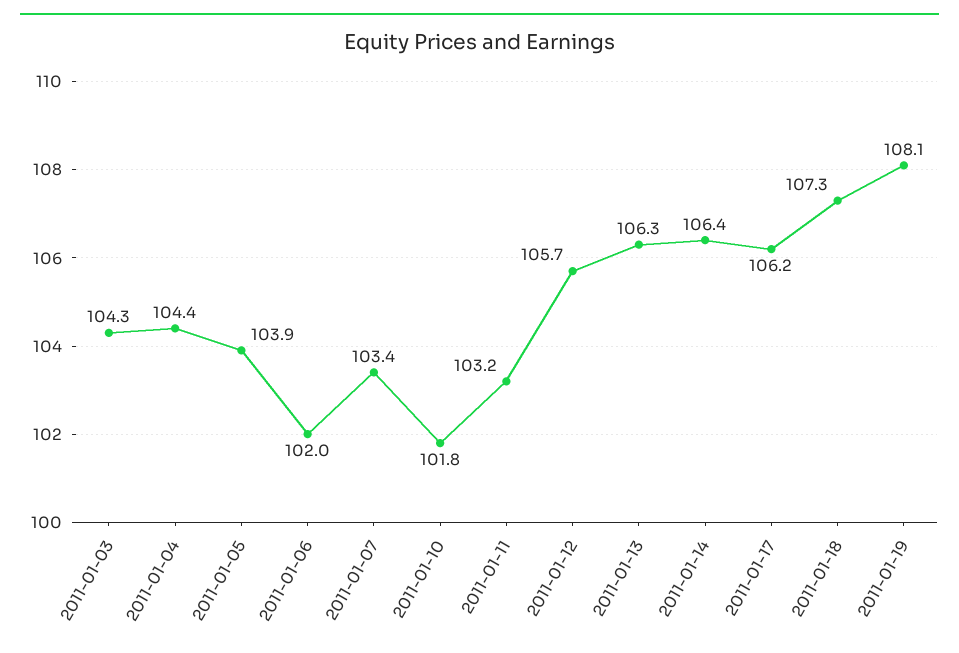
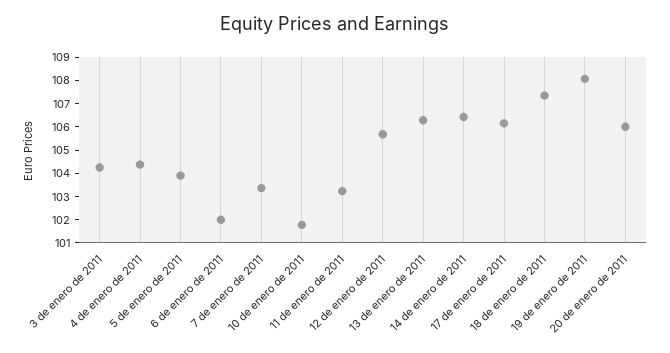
20 de enero de 2011: none -> 106

